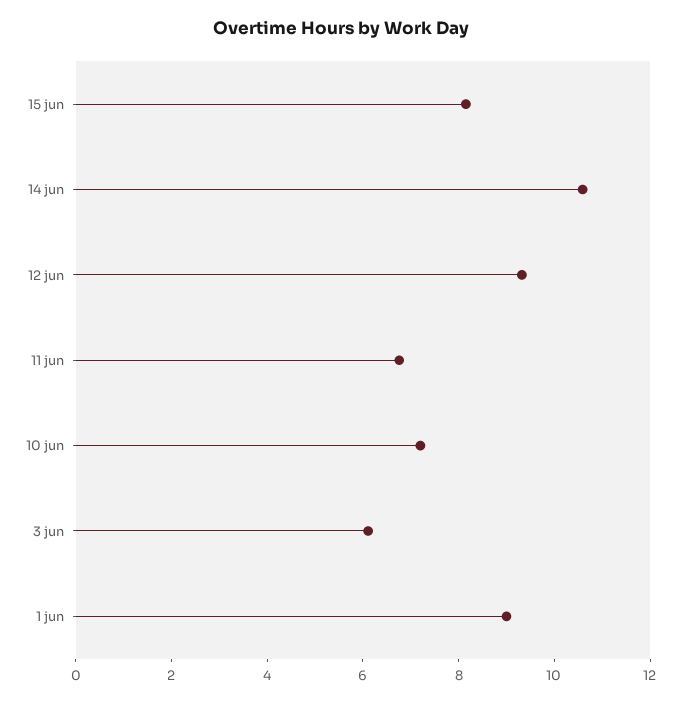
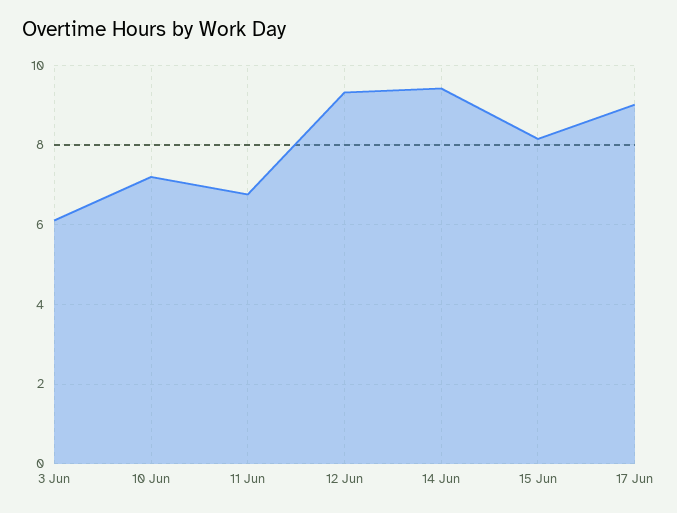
14 jun: 10.5 -> 9.4
1 jun: 9 -> none
17 Jun: none -> 9

